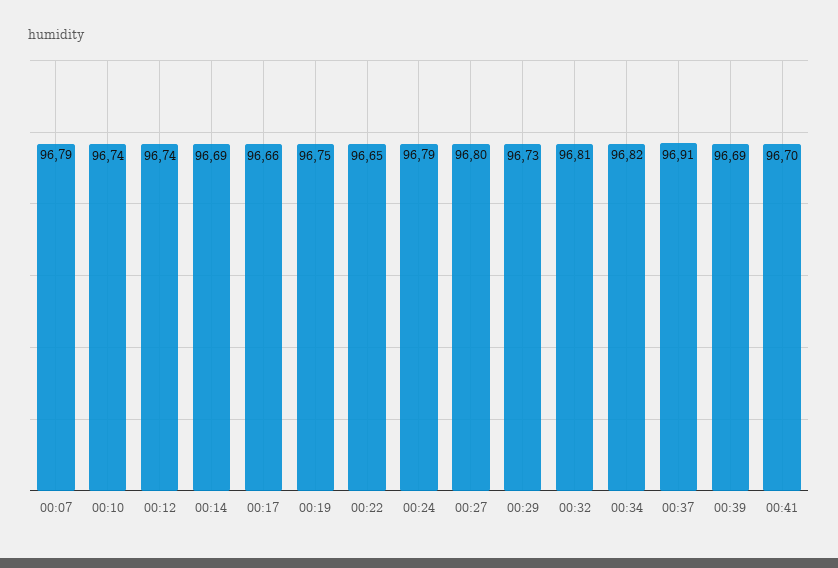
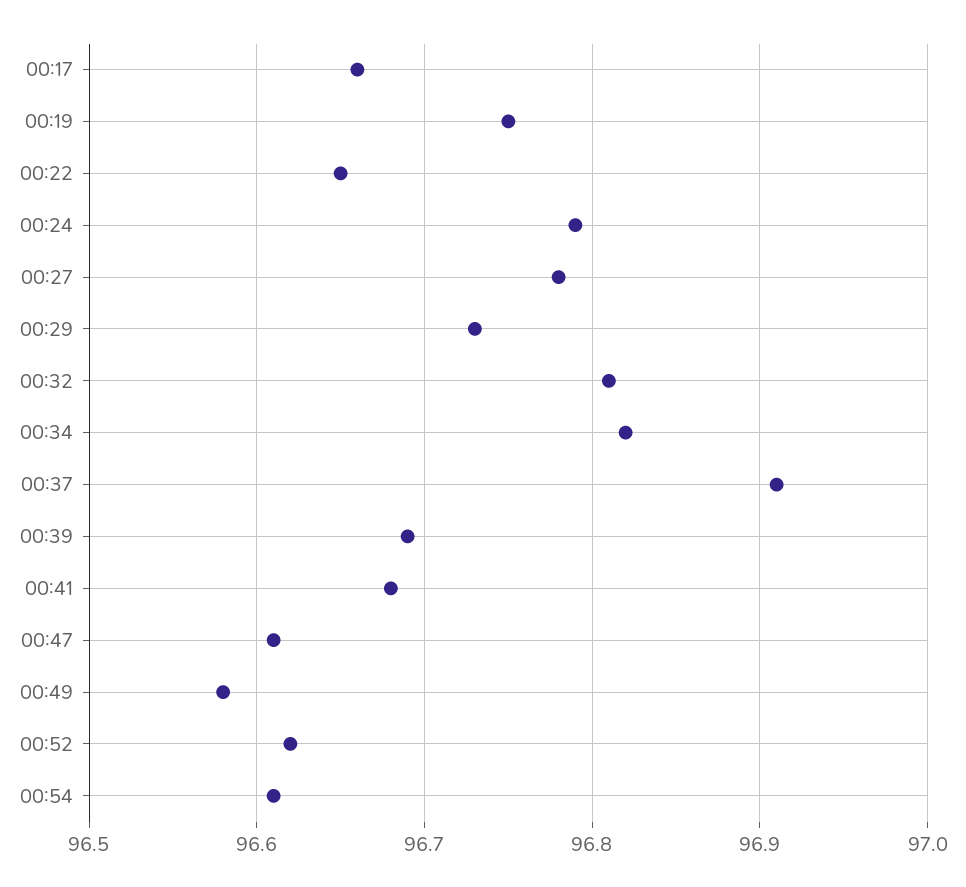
00:07: 96.79 -> none
00:10: 96.74 -> none
00:12: 96.74 -> none
00:14: 96.69 -> none
00:27: 96.8 -> 96.78
00:41: 96.7 -> 96.68
00:47: none -> 96.61
00:49: none -> 96.58
00:52: none -> 96.62
00:54: none -> 96.61

